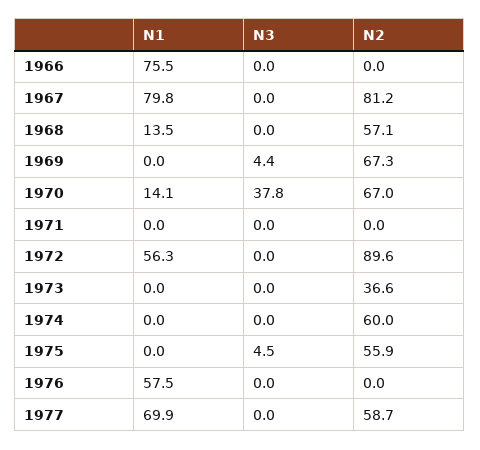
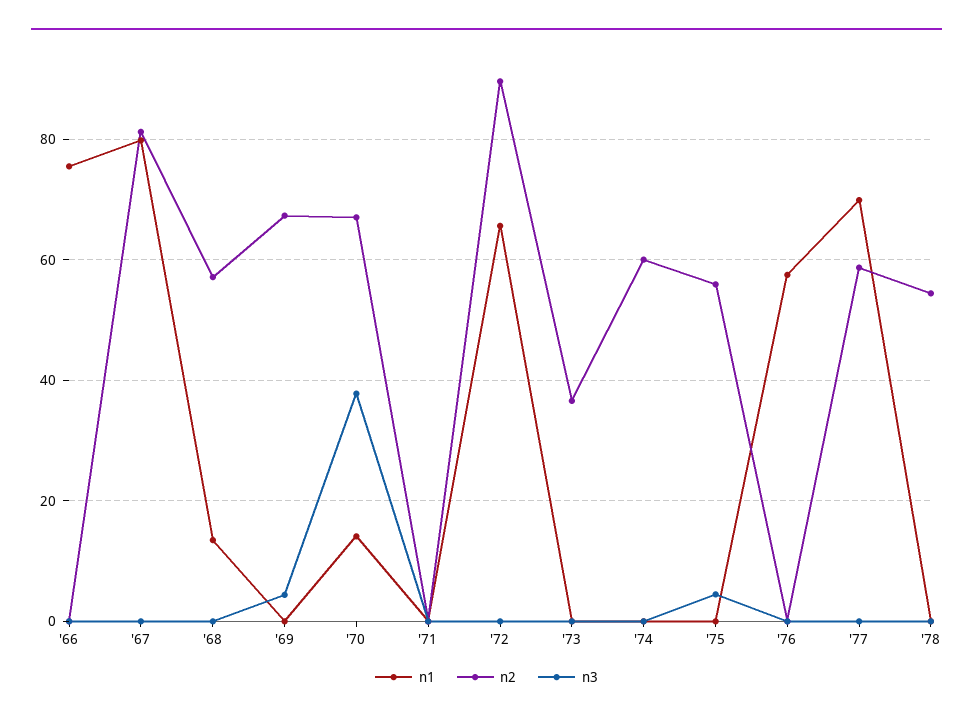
N1, 1972: 56.3 -> 66
N1, '78: none -> 0
N2, '78: none -> 54
N3, '78: none -> 0

